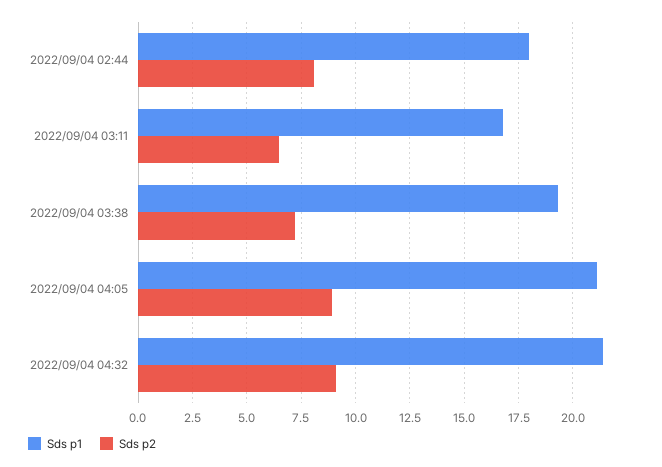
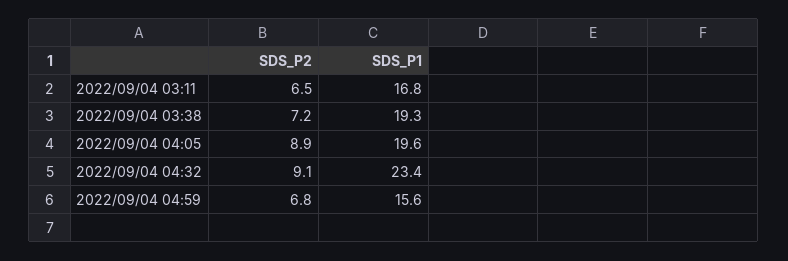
Sds p1, 2022/09/04 02:44: 18 -> none
Sds p2, 2022/09/04 02:44: 8 -> none
Sds p1, 2022/09/04 04:05: 21 -> 19.6
Sds p1, 2022/09/04 04:32: 21.5 -> 23.4
Sds p2, 2022/09/04 04:59: none -> 6.8
Sds p1, 2022/09/04 04:59: none -> 15.6

